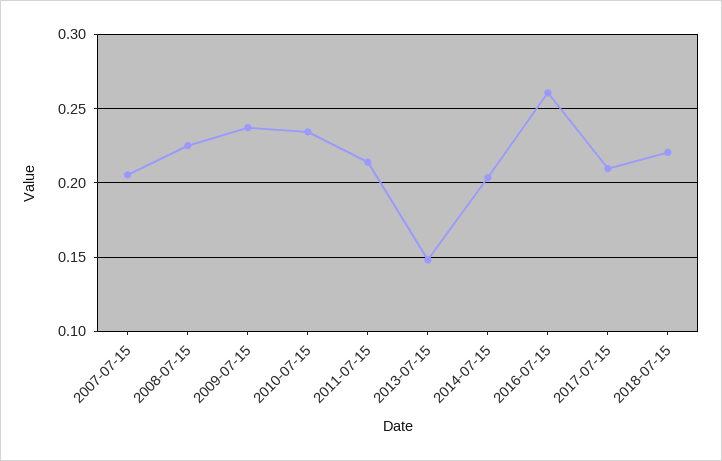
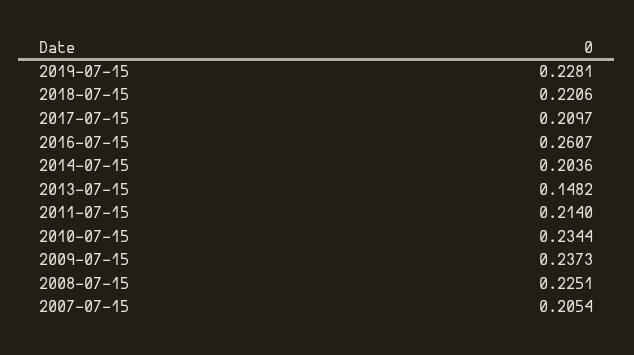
2019-07-15: none -> 0.2281

